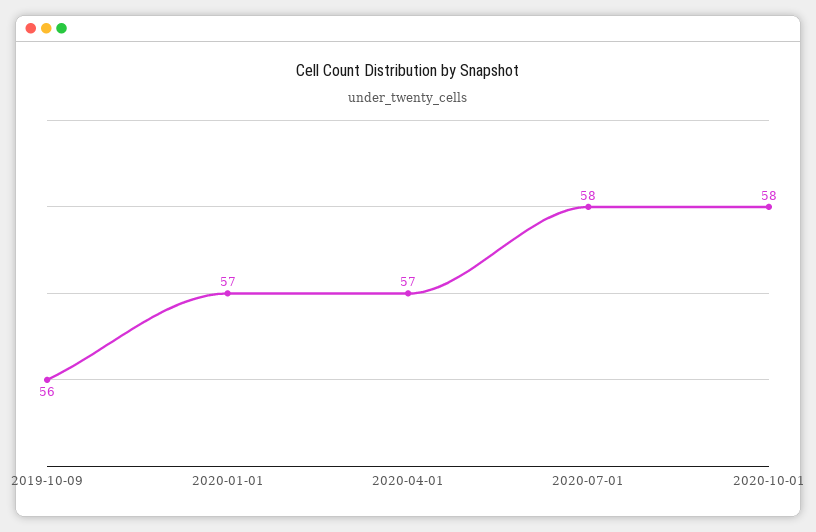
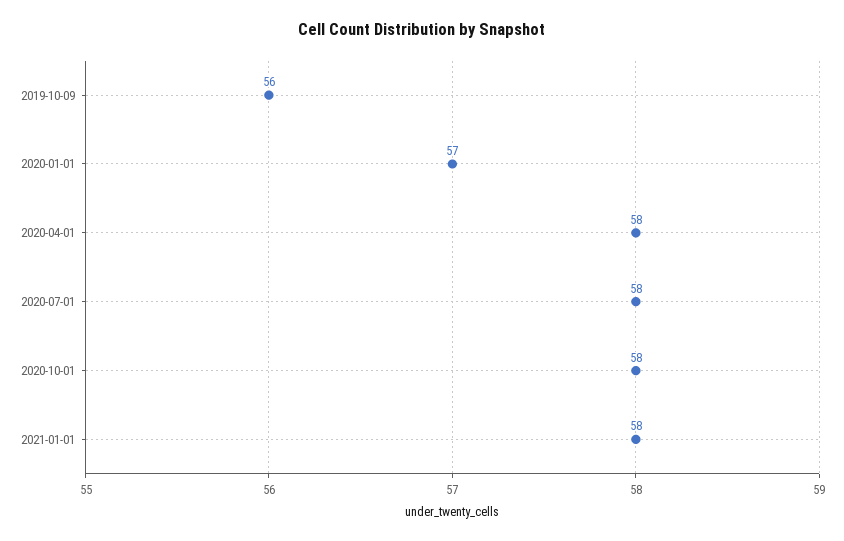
2020-04-01: 57 -> 58
2021-01-01: none -> 58

